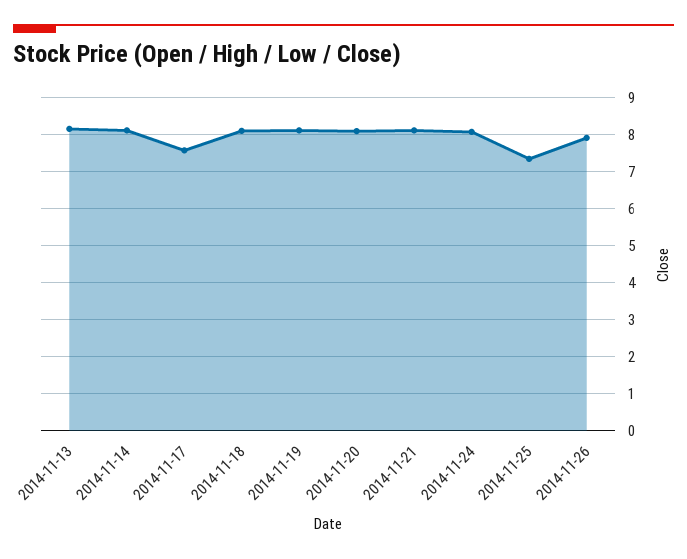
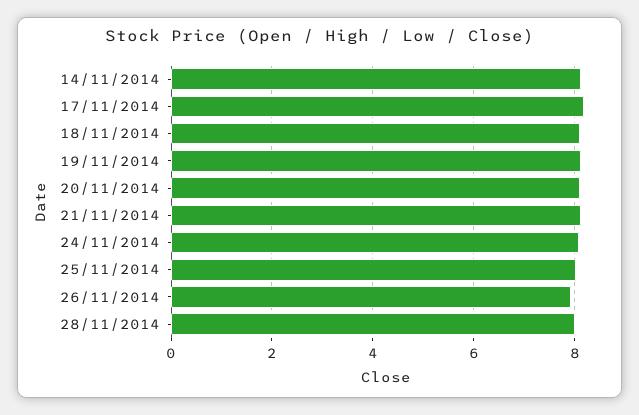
2014-11-13: 8.2 -> none
2014-11-17: 7.6 -> 8.2
2014-11-25: 7.4 -> 8
28/11/2014: none -> 8

